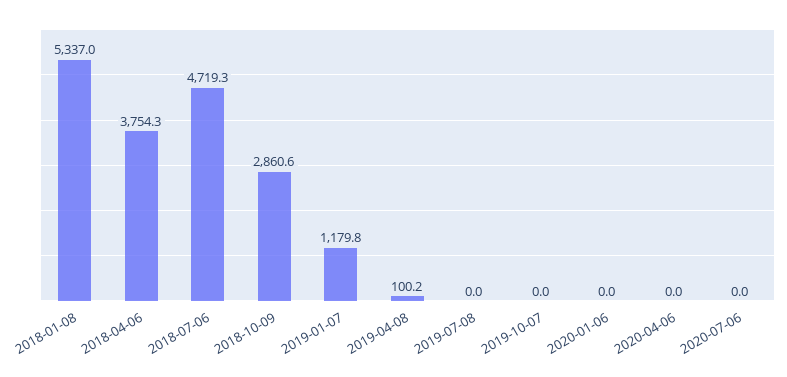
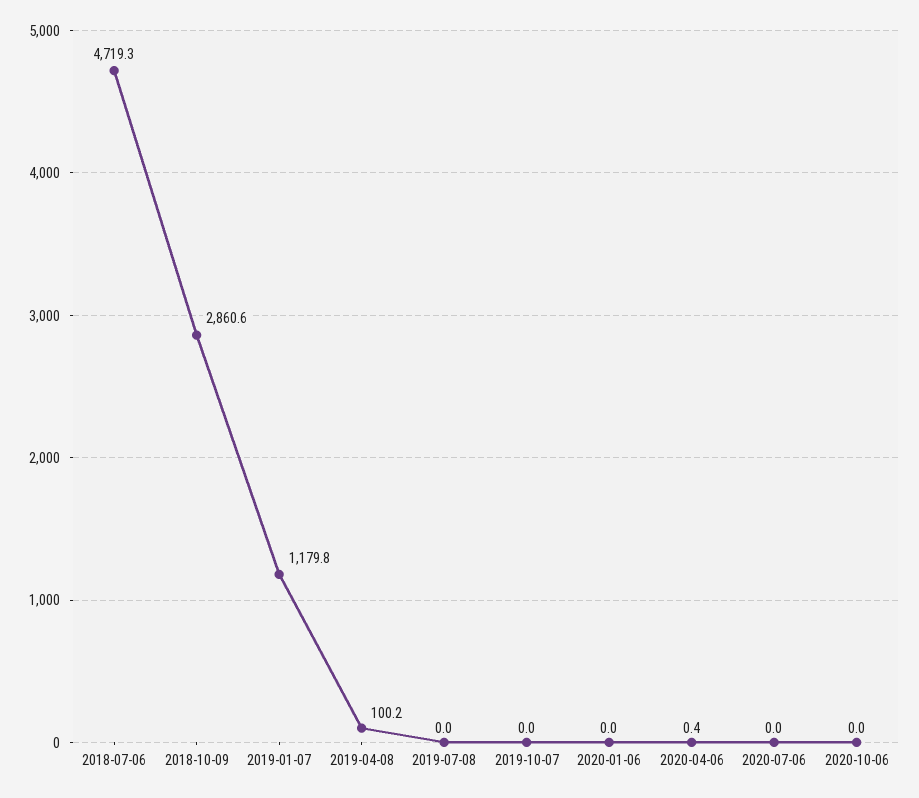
2018-01-08: 5337 -> none
2018-04-06: 3754.3 -> none
2020-04-06: 0 -> 0.4
2020-10-06: none -> 0

